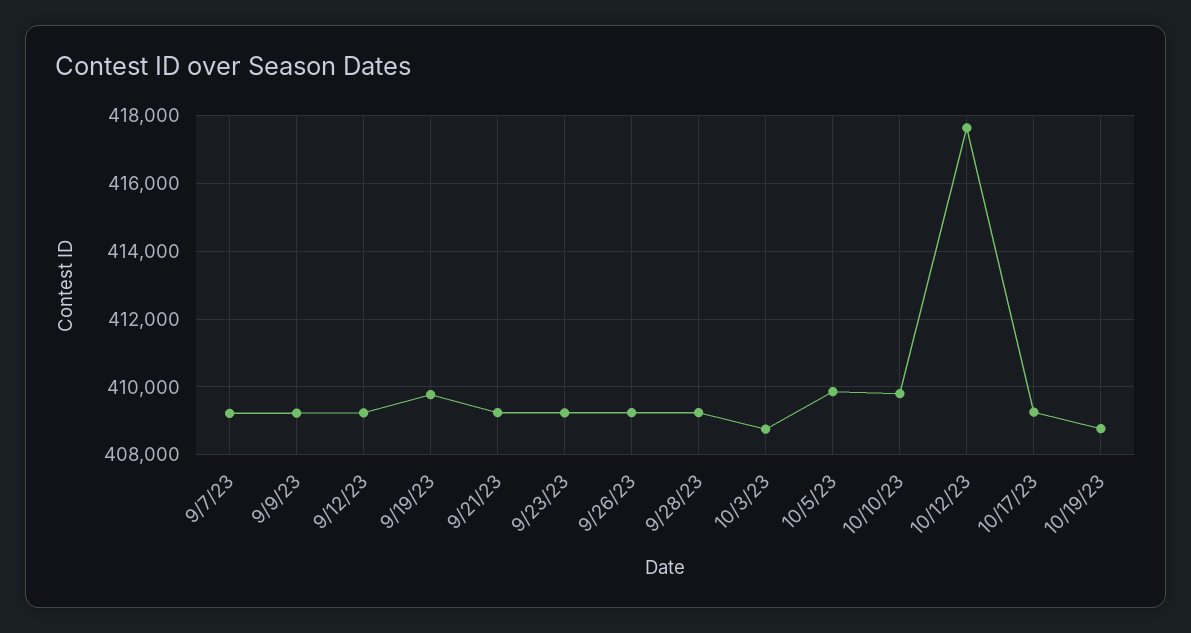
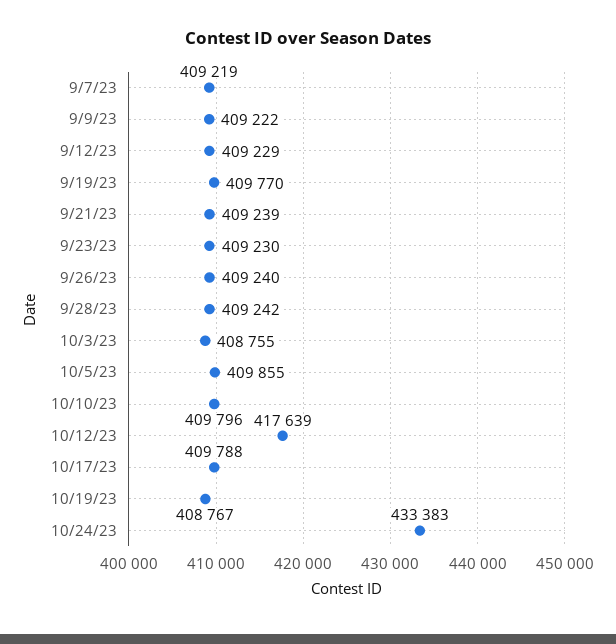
10/17/23: 409200 -> 409788
10/24/23: none -> 433383

